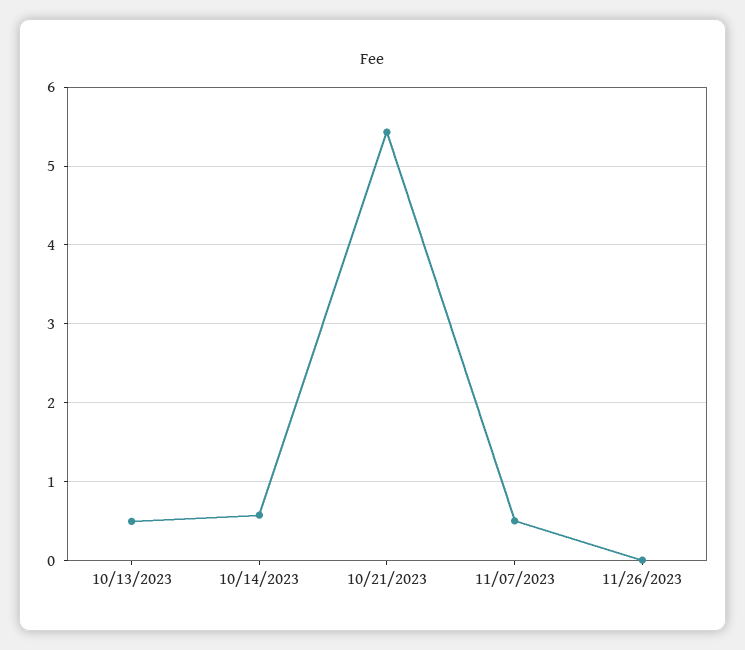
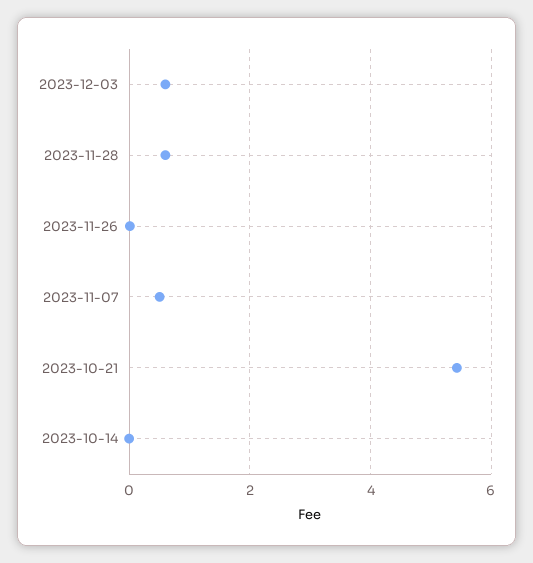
10/13/2023: 0.5 -> none
10/14/2023: 0.6 -> 0
2023-12-03: none -> 0.6
2023-11-28: none -> 0.6

